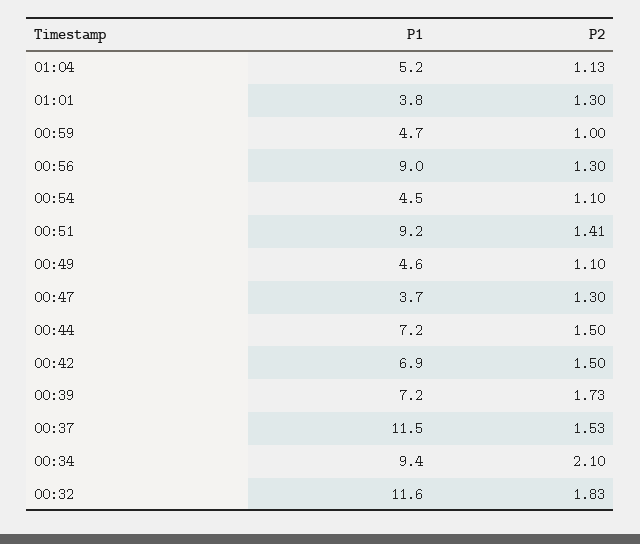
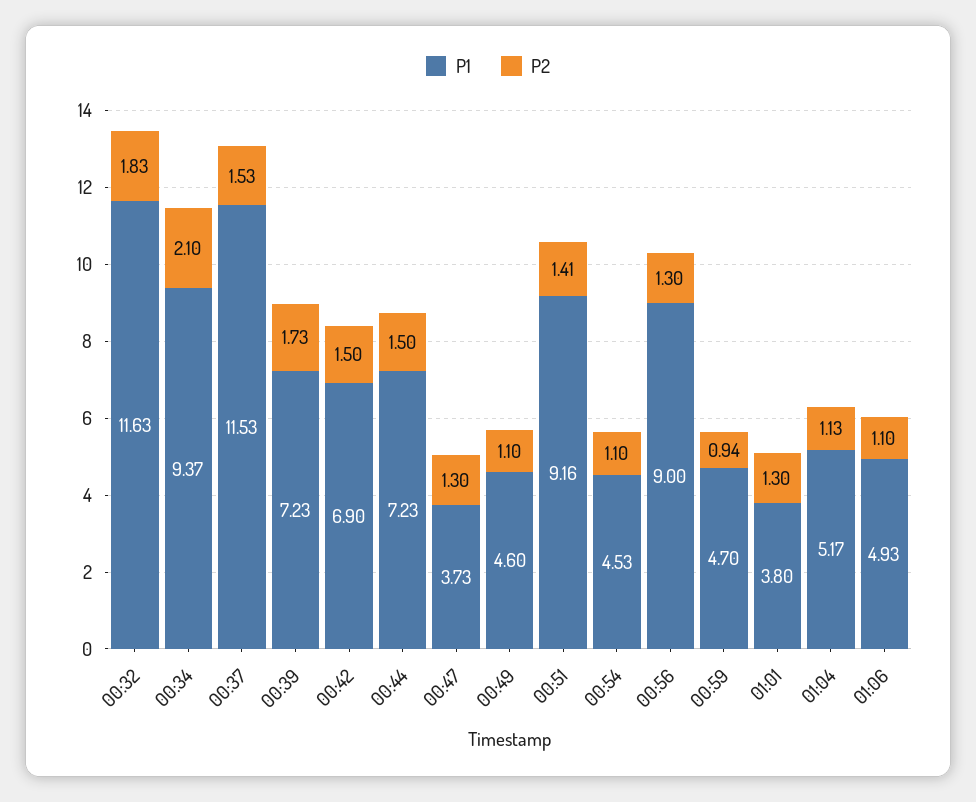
P2, 00:59: 1 -> 0.94
P1, 01:06: none -> 4.93
P2, 01:06: none -> 1.1

